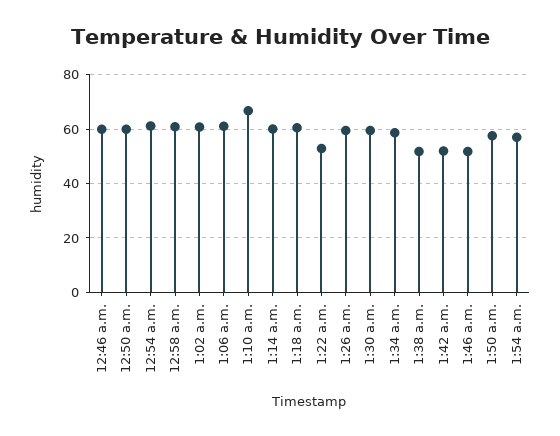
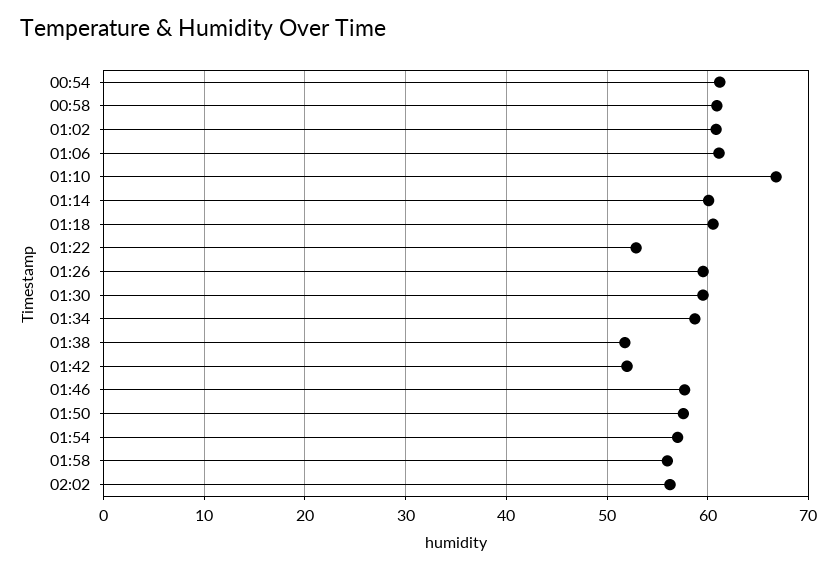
12:46 a.m.: 60 -> none
12:50 a.m.: 60 -> none
1:46 a.m.: 52.5 -> 58
01:58: none -> 56
02:02: none -> 56

